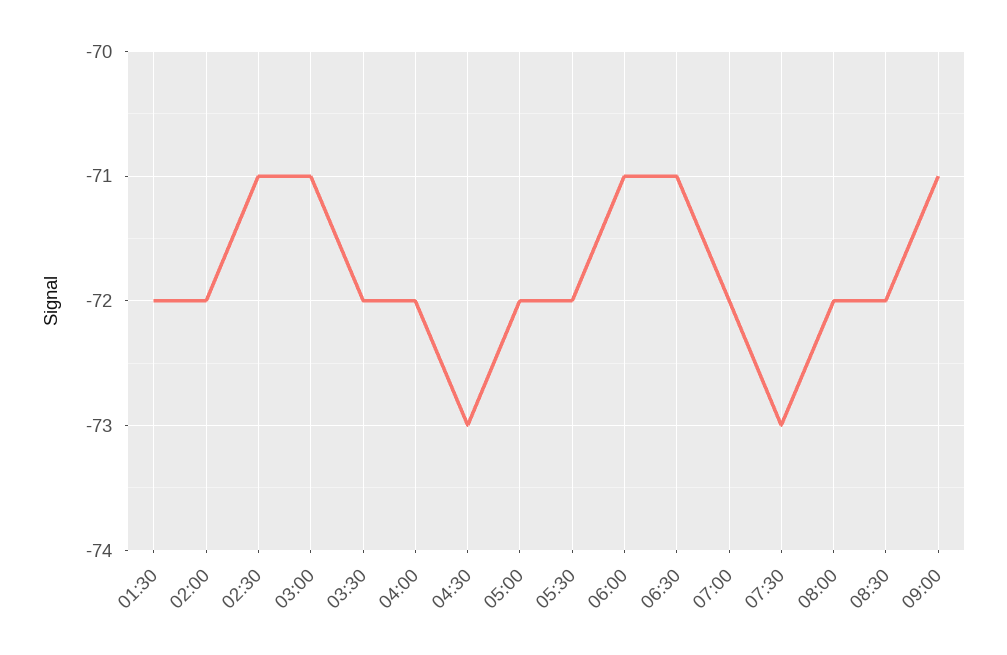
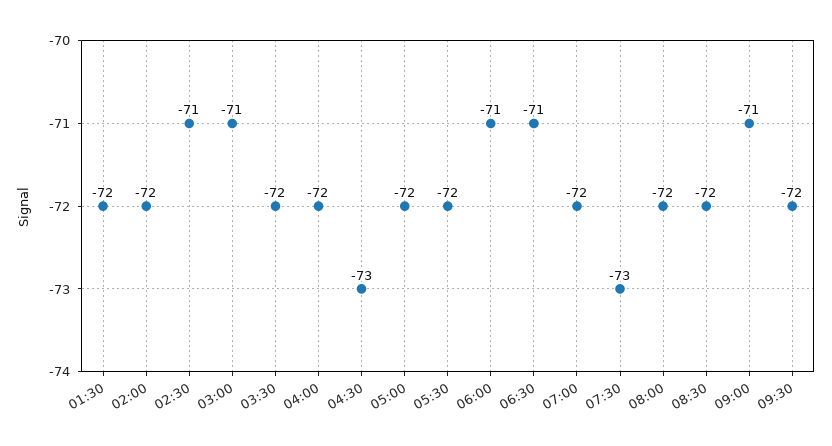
09:30: none -> -72

